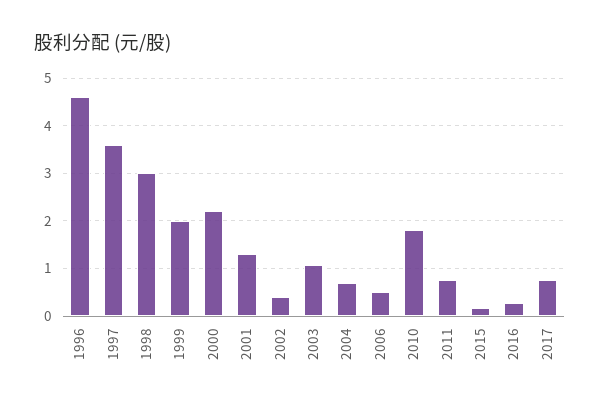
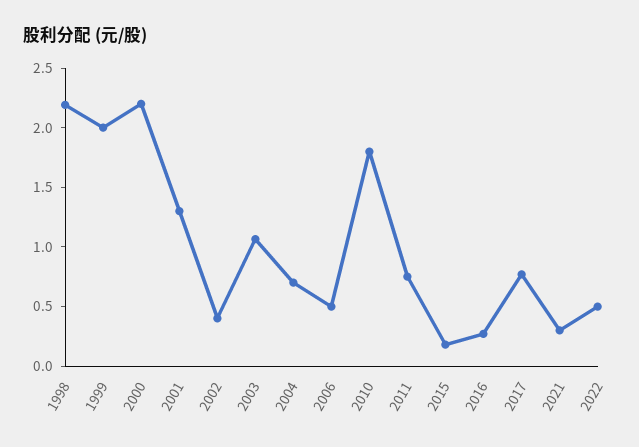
1996: 4.6 -> none
1997: 3.6 -> none
1998: 3 -> 2.2
2021: none -> 0.3
2022: none -> 0.5

